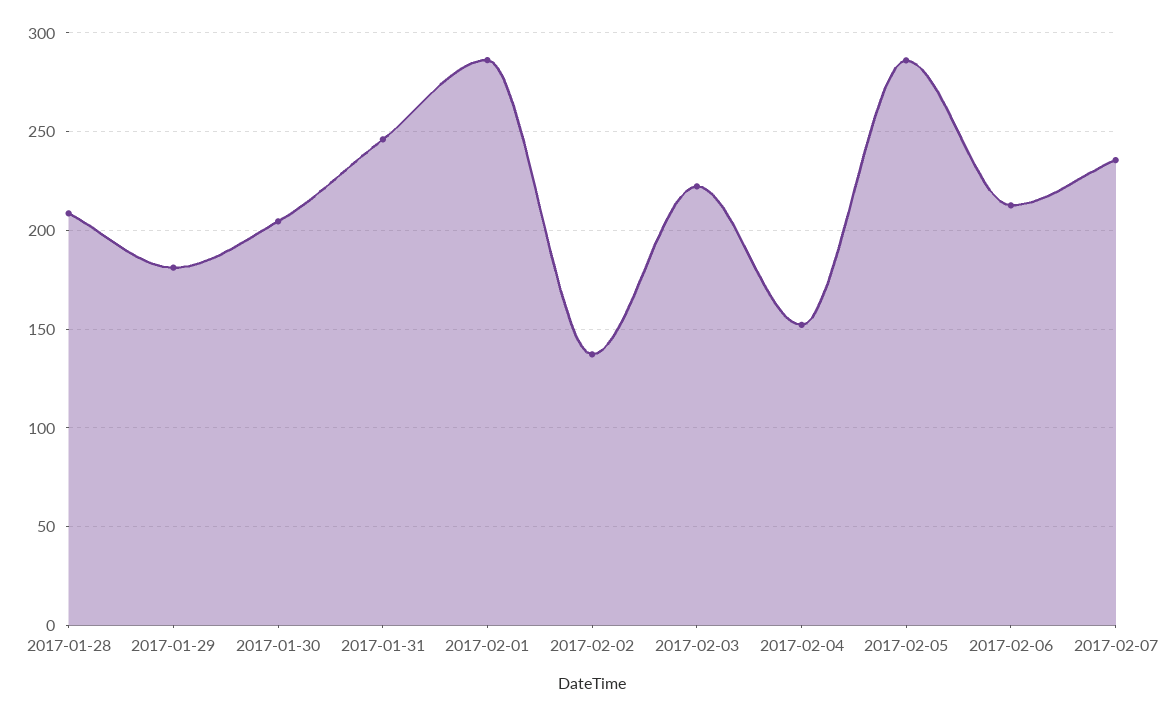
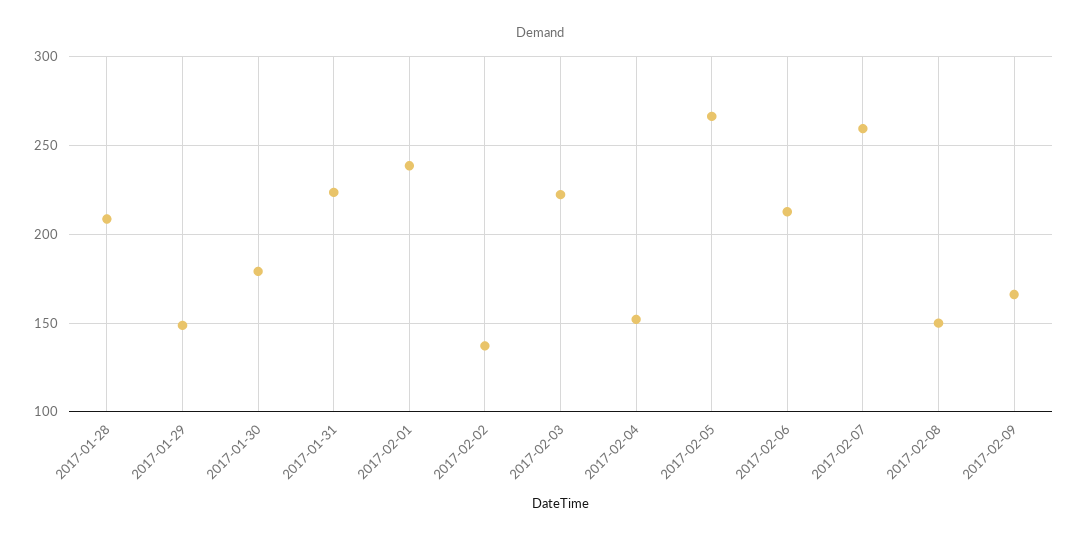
2017-01-29: 180 -> 150
2017-01-30: 205 -> 180
2017-01-31: 245 -> 225
2017-02-01: 285 -> 240
2017-02-05: 285 -> 265
2017-02-07: 235 -> 260
2017-02-08: none -> 150
2017-02-09: none -> 165

